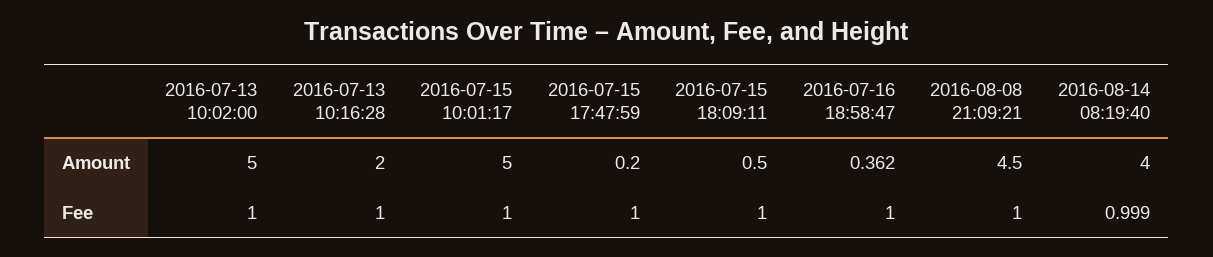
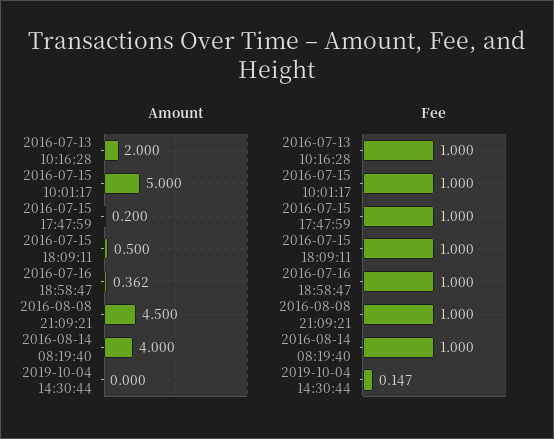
Amount, 2016-07-13 10:02:00: 5 -> none
Fee, 2016-07-13 10:02:00: 1 -> none
Fee, 2016-08-14 08:19:40: 0.999 -> 1
Amount, 2019-10-04 14:30:44: none -> 0
Fee, 2019-10-04 14:30:44: none -> 0.147

